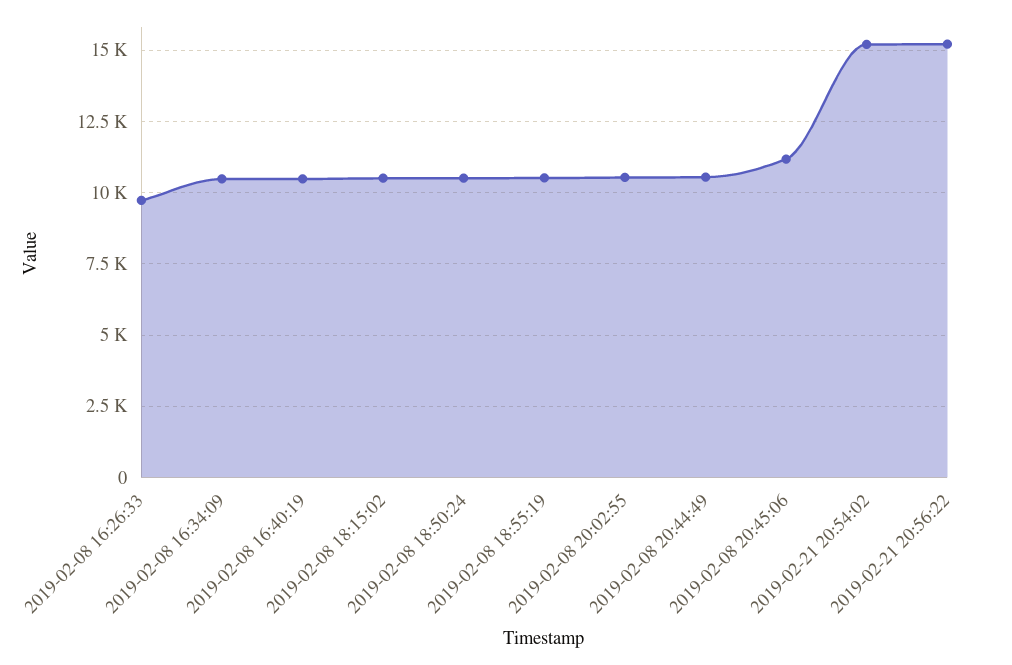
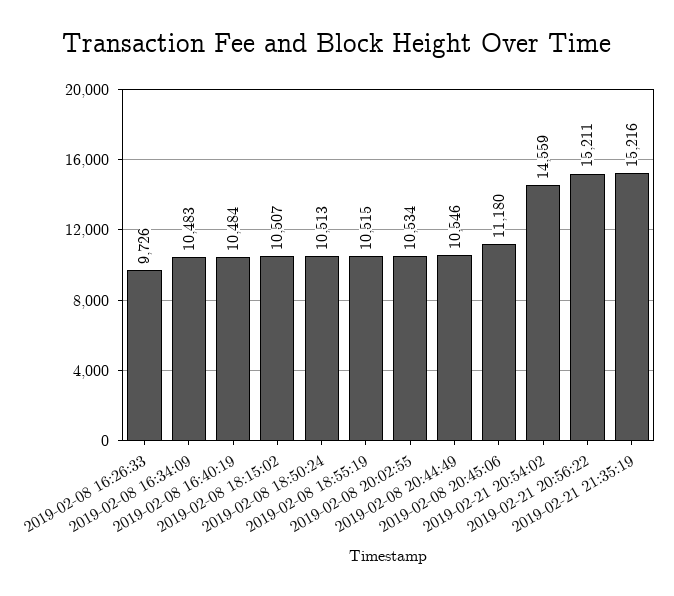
2019-02-21 20:54:02: 15250 -> 14559
2019-02-21 21:35:19: none -> 15216

